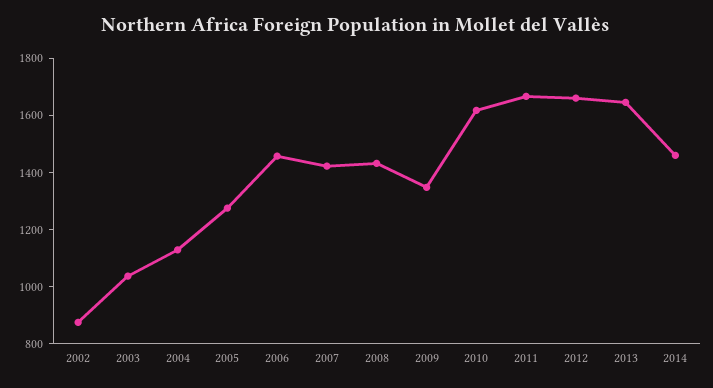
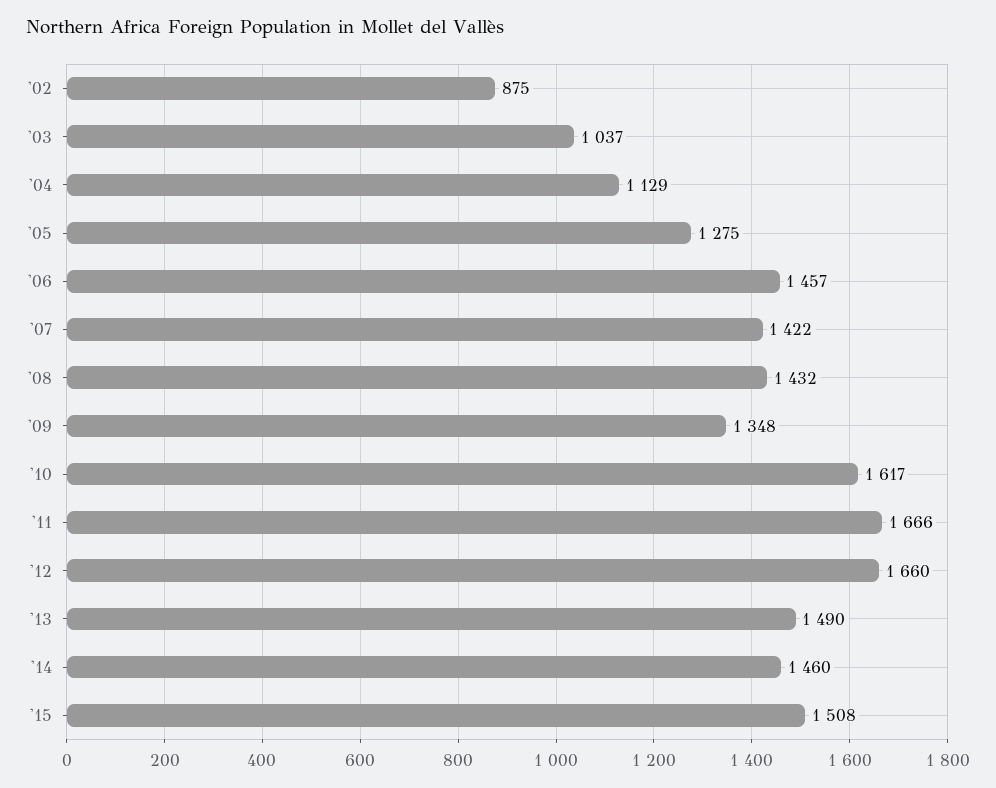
2013: 1650 -> 1490
'15: none -> 1508

